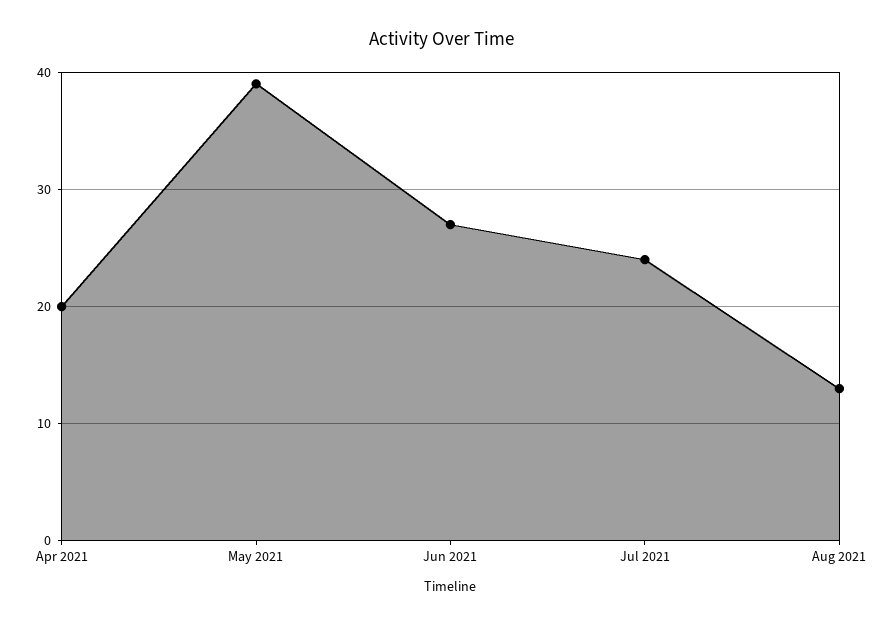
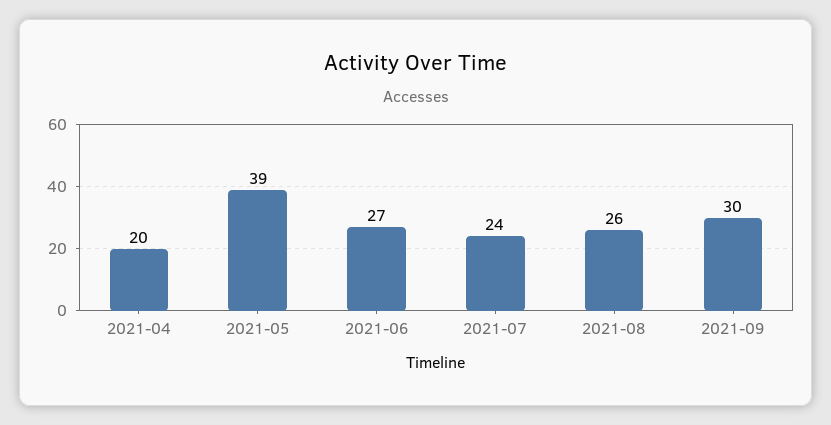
Aug 2021: 13 -> 26
2021-09: none -> 30

